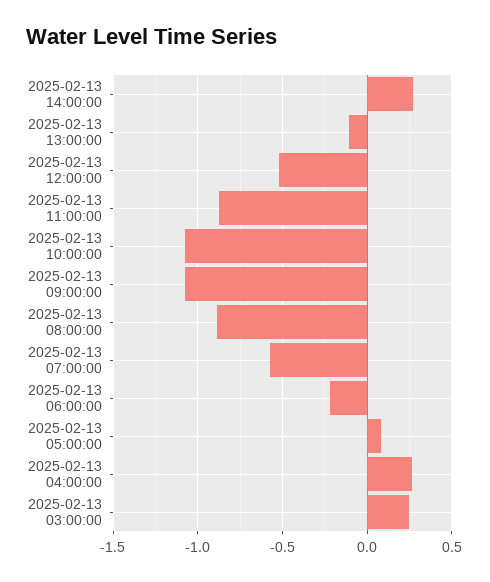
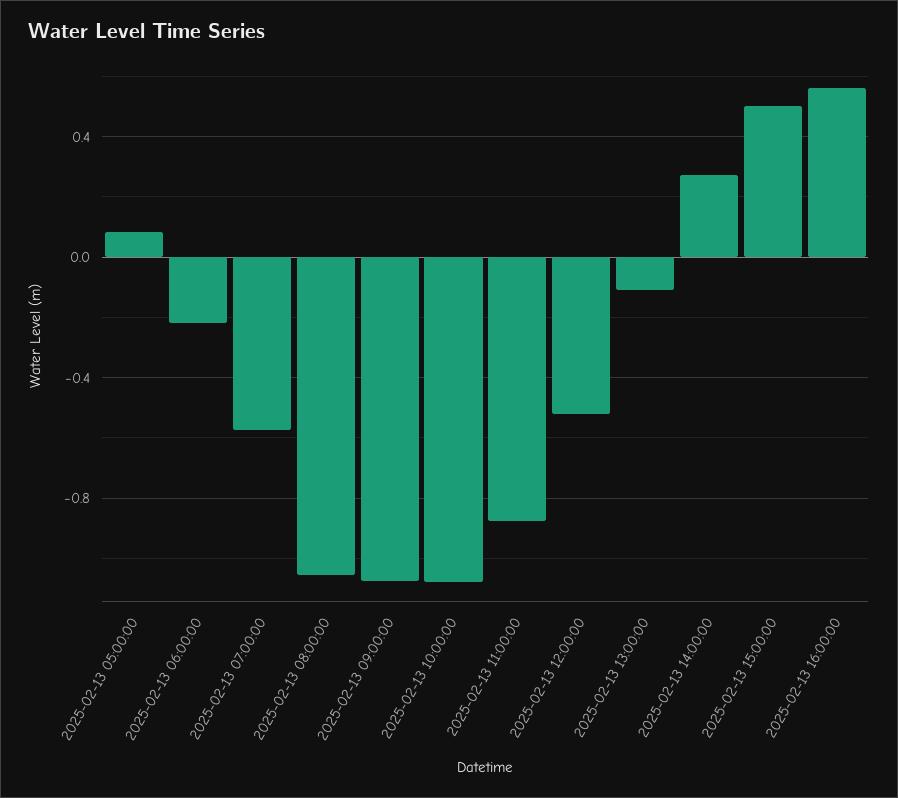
2025-02-13 08:00:00: -0.9 -> -1.05
2025-02-13 04:00:00: 0.25 -> none
2025-02-13 03:00:00: 0.25 -> none
2025-02-13 15:00:00: none -> 0.5
2025-02-13 16:00:00: none -> 0.55

